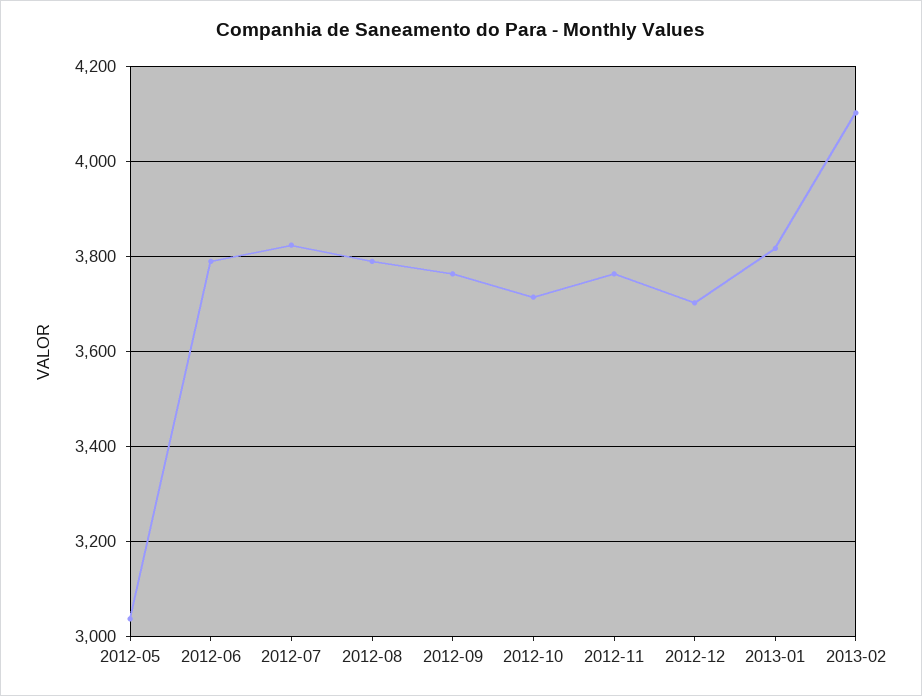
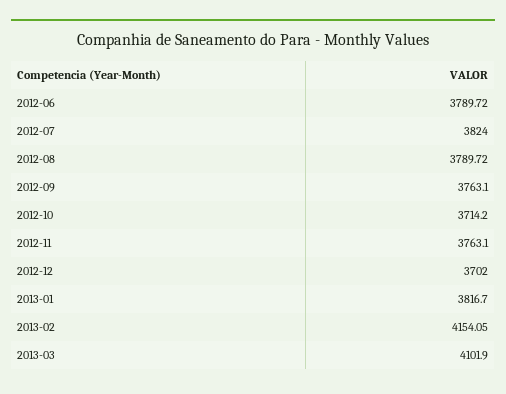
2012-05: 3040 -> none
2013-02: 4100 -> 4154.05
2013-03: none -> 4101.9

